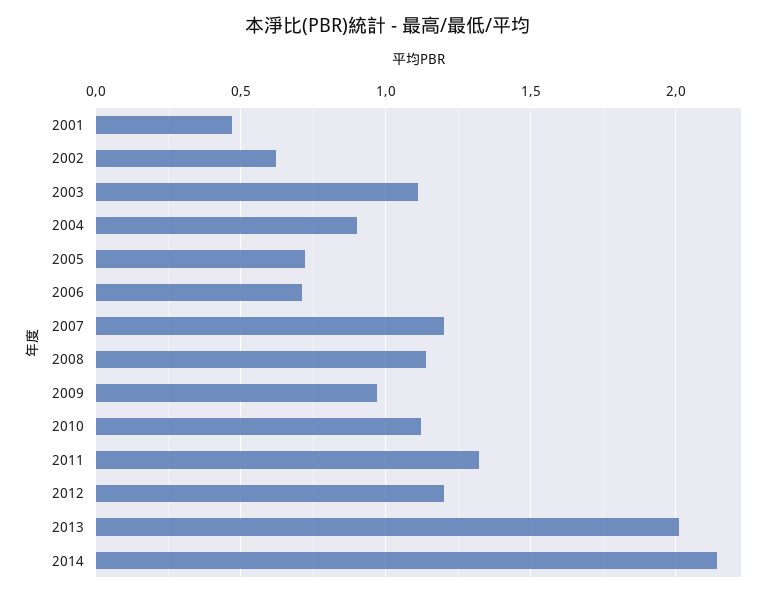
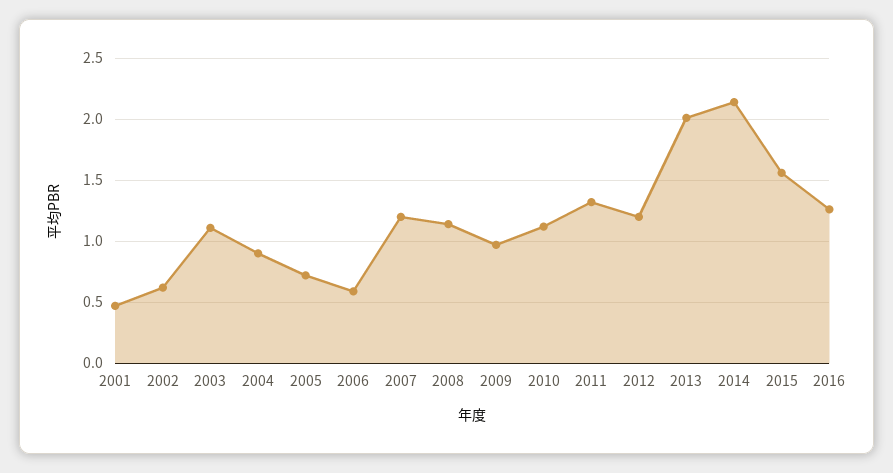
2006: 0.7 -> 0.6
2015: none -> 1.55
2016: none -> 1.25

